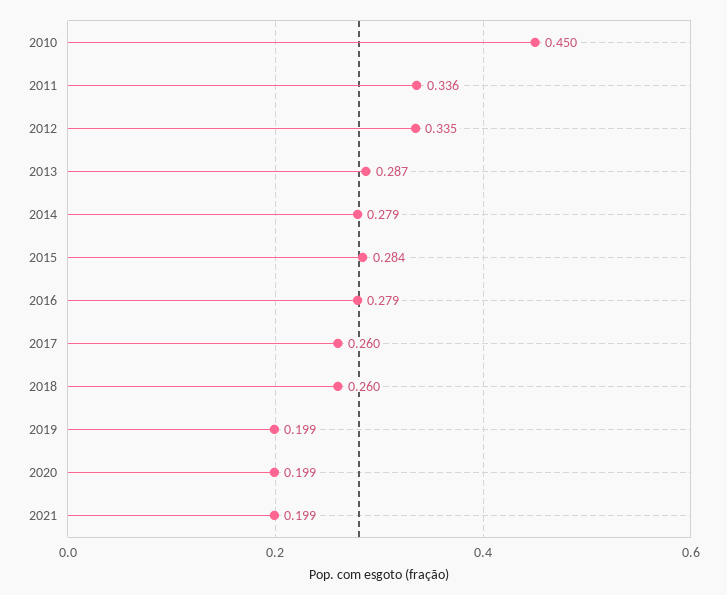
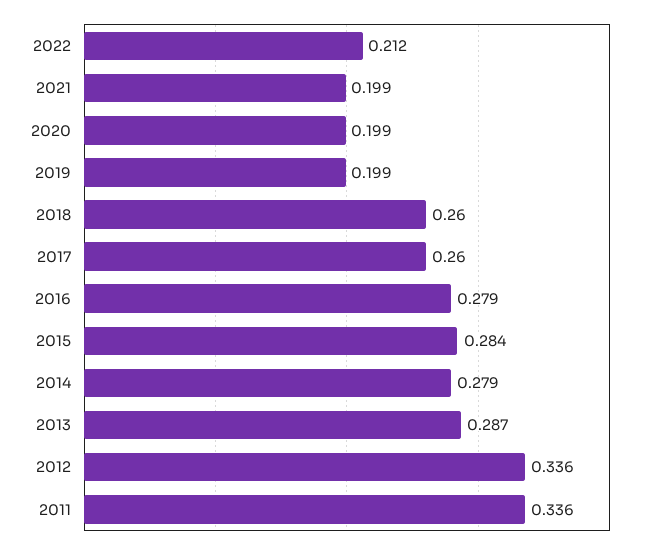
2010: 0.45 -> none
2012: 0.335 -> 0.336
2022: none -> 0.212

